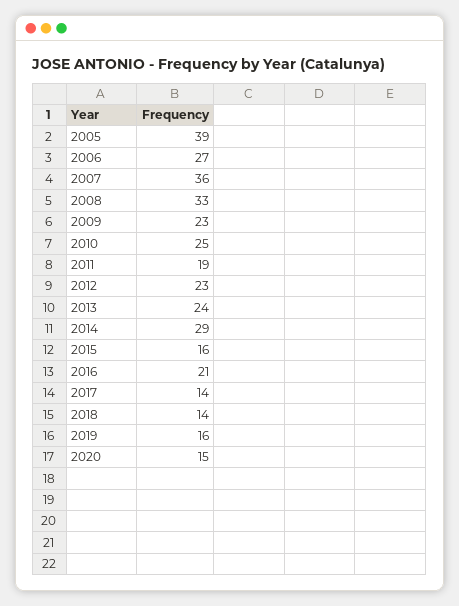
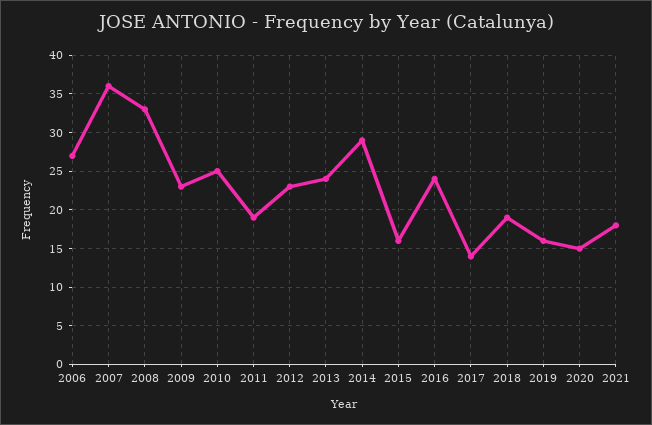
2005: 39 -> none
2016: 21 -> 24
2018: 14 -> 19
2021: none -> 18

